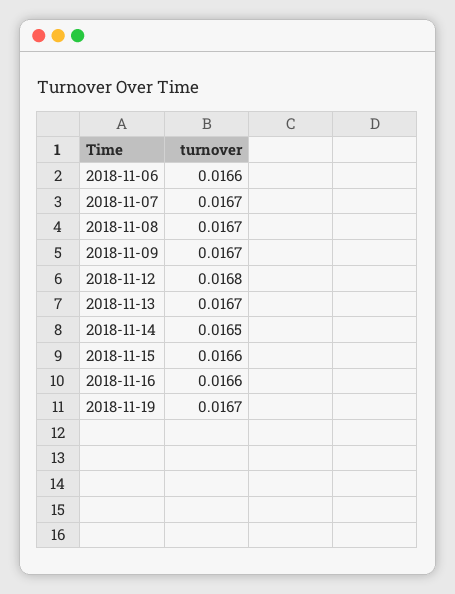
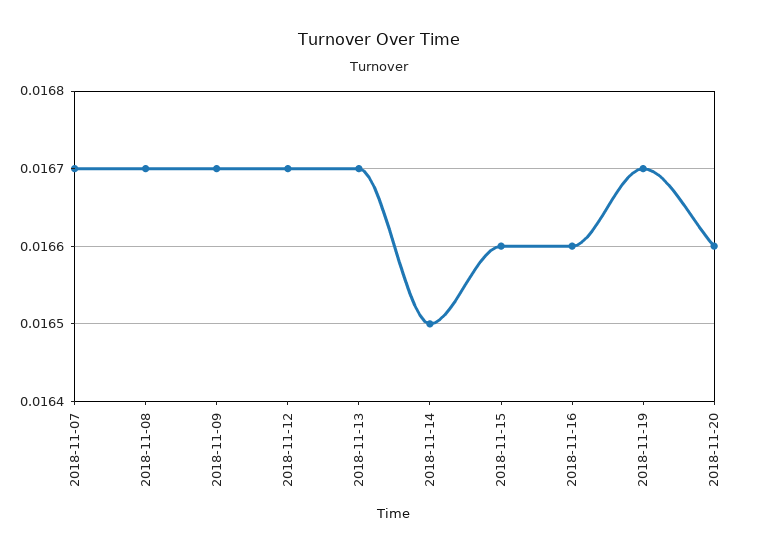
2018-11-06: 0.0166 -> none
2018-11-12: 0.0168 -> 0.0167
2018-11-20: none -> 0.0166

